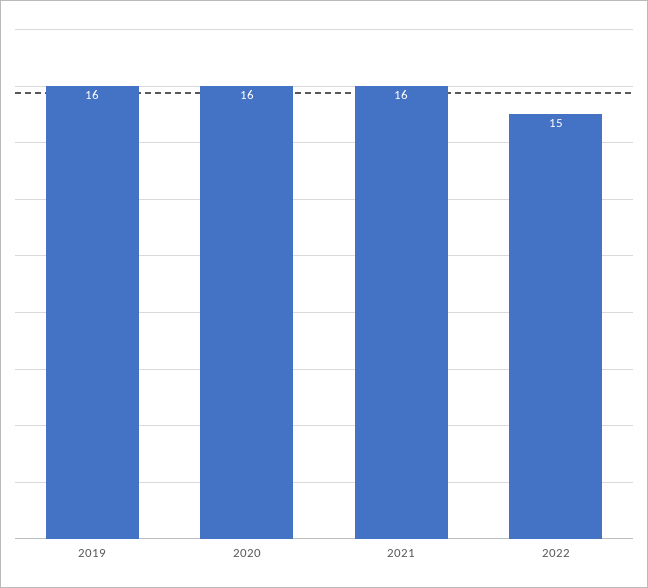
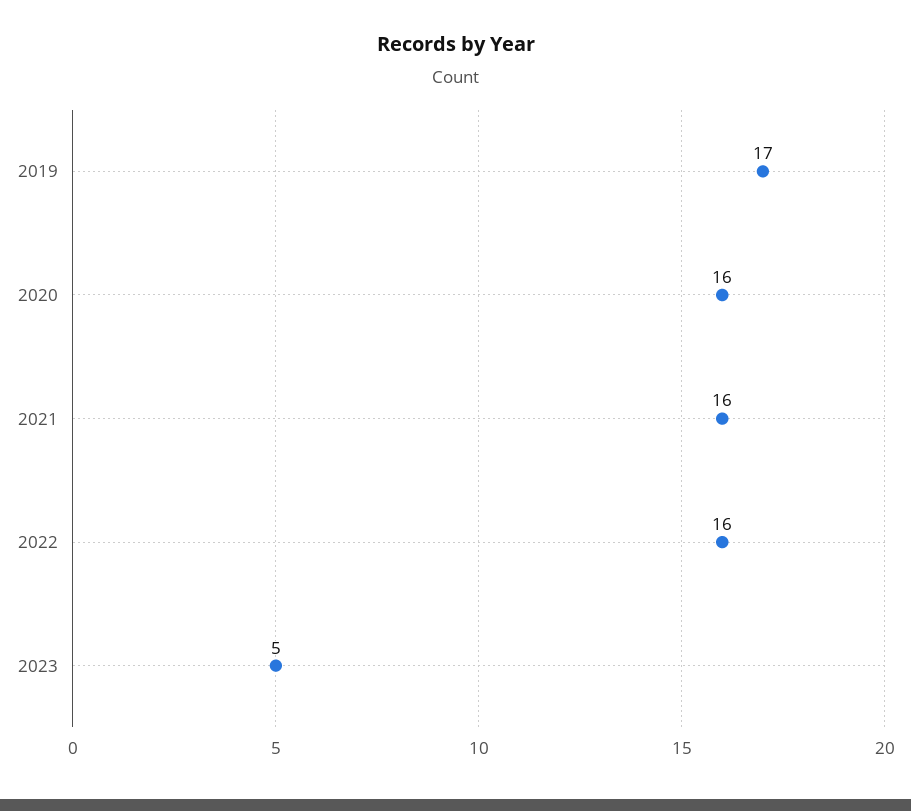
2019: 16 -> 17
2022: 15 -> 16
2023: none -> 5

